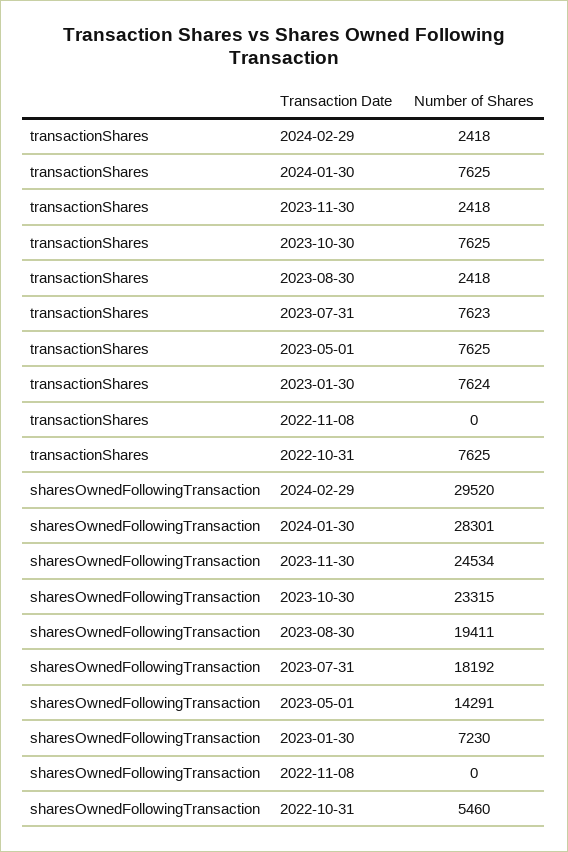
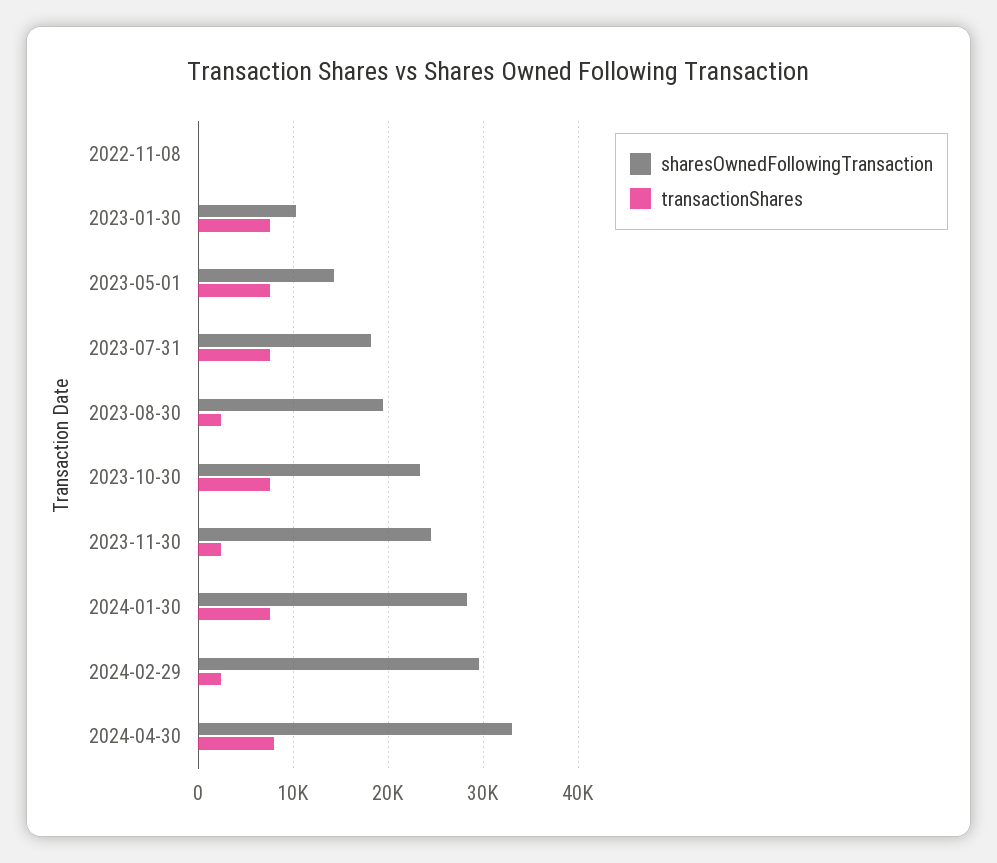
transactionShares, 2022-10-31: 7625 -> none
sharesOwnedFollowingTransaction, 2023-01-30: 7230 -> 10000
sharesOwnedFollowingTransaction, 2022-10-31: 5460 -> none
sharesOwnedFollowingTransaction, 2024-04-30: none -> 33000
transactionShares, 2024-04-30: none -> 8000

